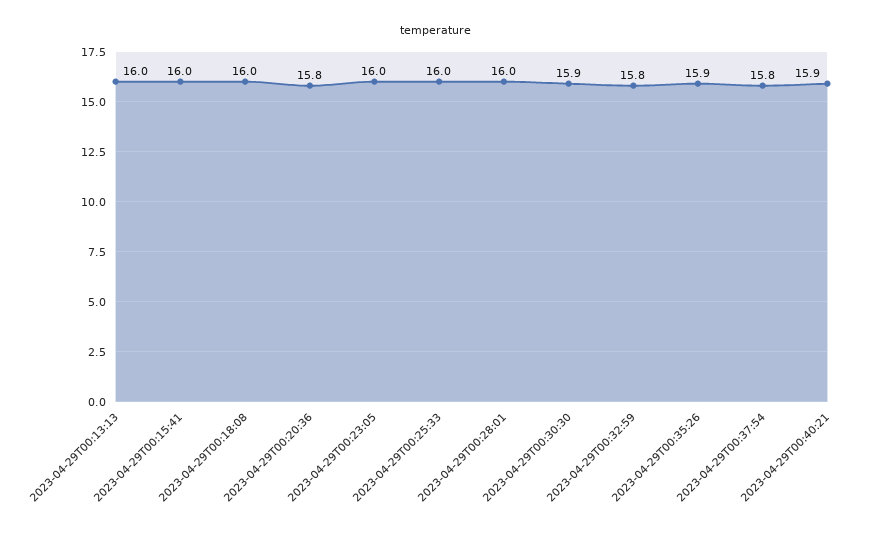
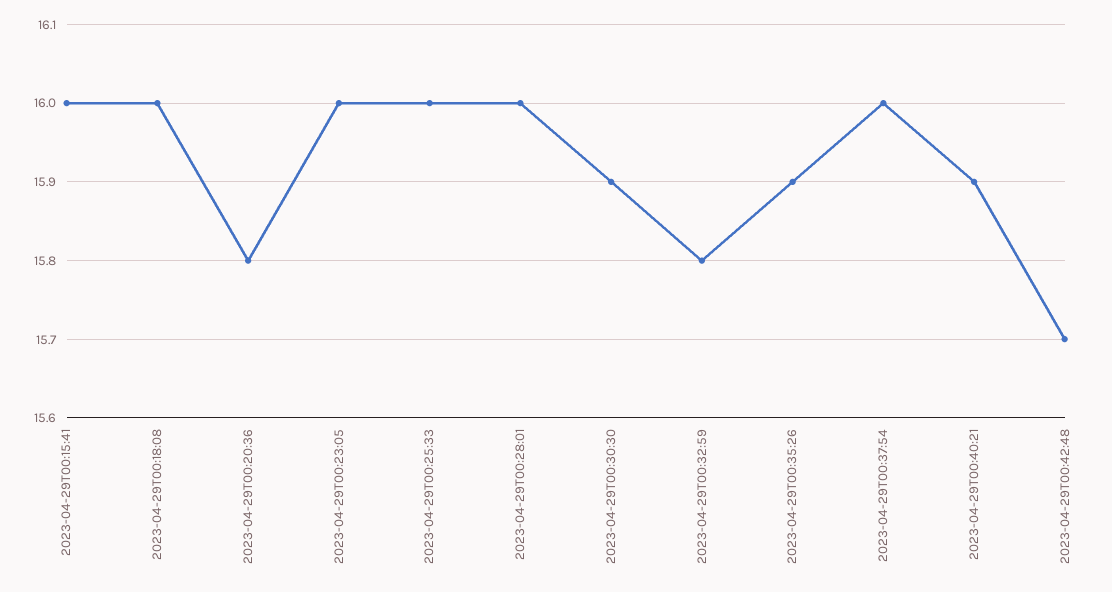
2023-04-29T00:13:13: 16 -> none
2023-04-29T00:37:54: 15.8 -> 16
2023-04-29T00:42:48: none -> 15.7

